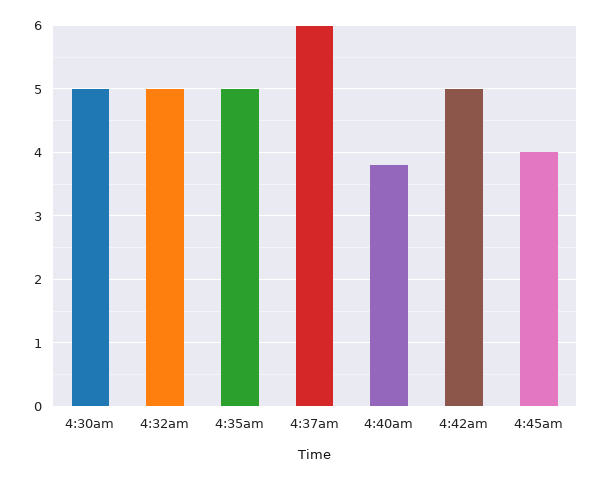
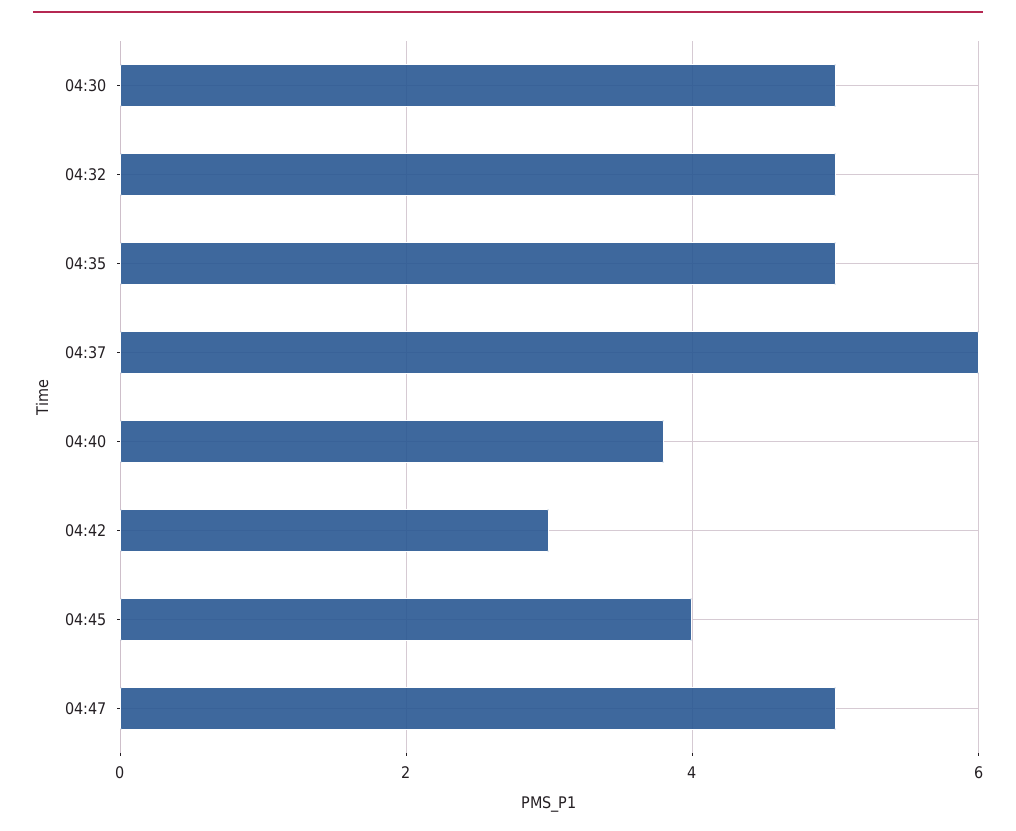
4:42am: 5 -> 3
04:47: none -> 5

